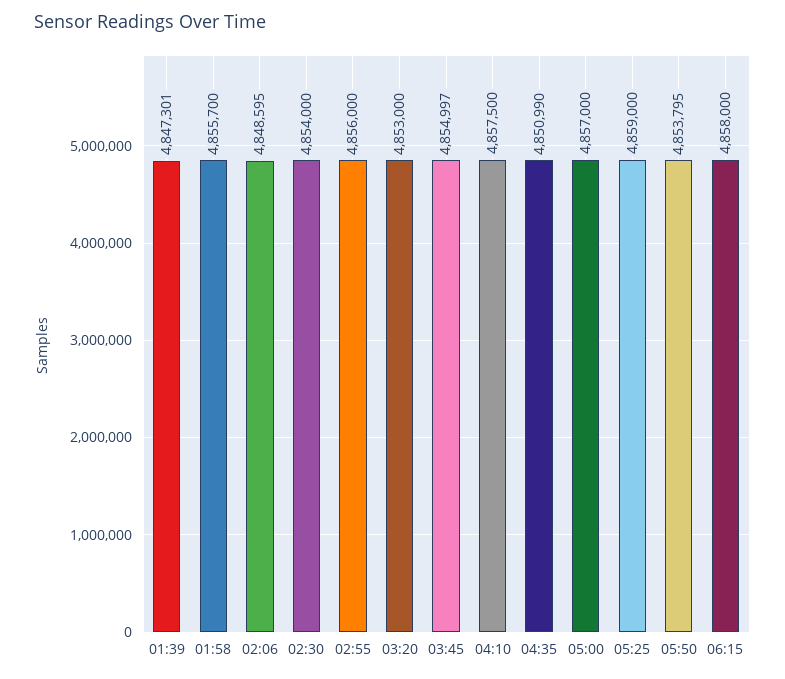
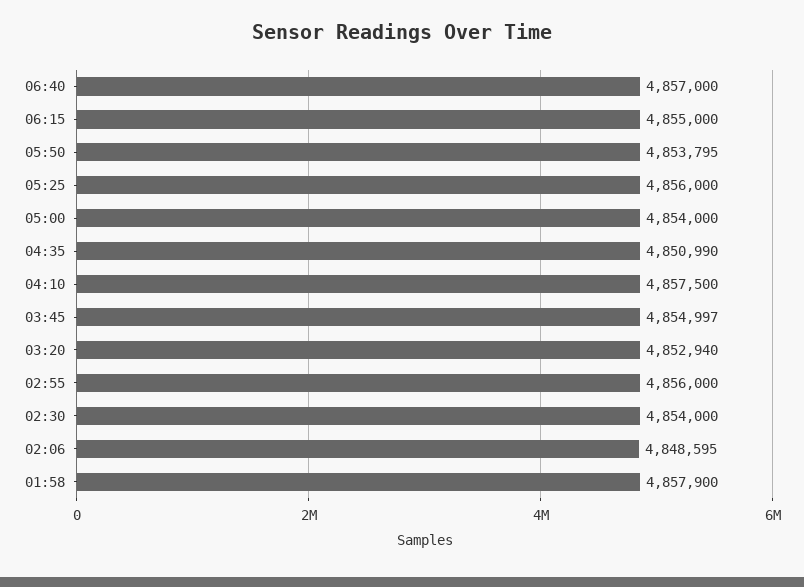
01:39: 4847301 -> none
01:58: 4855700 -> 4857900
03:20: 4853000 -> 4852940
05:00: 4857000 -> 4854000
05:25: 4859000 -> 4856000
06:15: 4858000 -> 4855000
06:40: none -> 4857000

